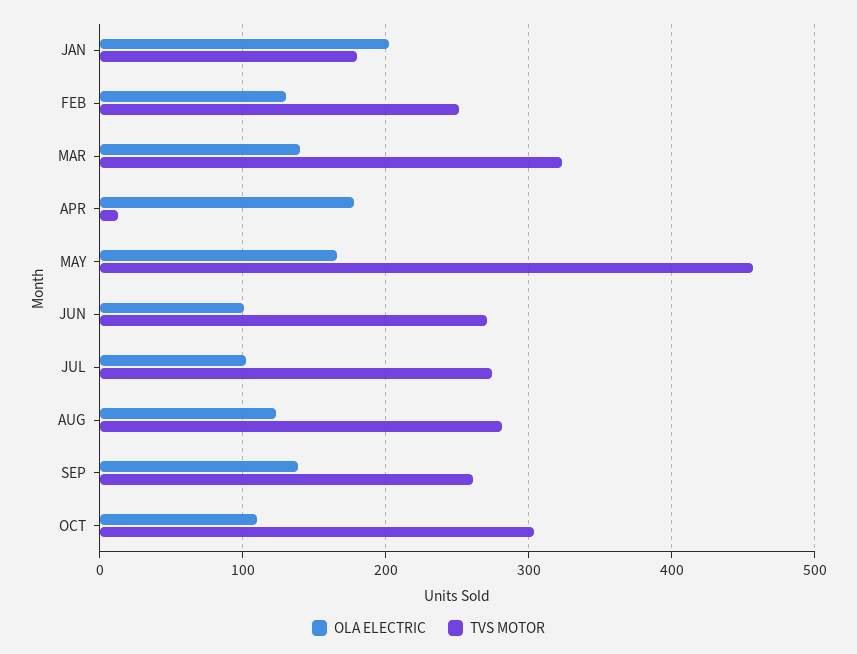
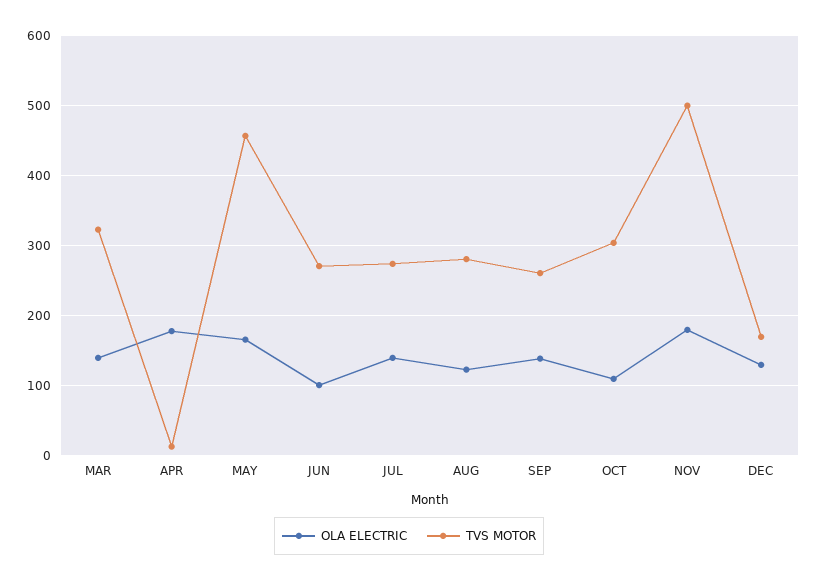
OLA ELECTRIC, JAN: 200 -> none
TVS MOTOR, JAN: 180 -> none
OLA ELECTRIC, FEB: 130 -> none
TVS MOTOR, FEB: 250 -> none
OLA ELECTRIC, JUL: 100 -> 140
OLA ELECTRIC, NOV: none -> 180
TVS MOTOR, NOV: none -> 500
OLA ELECTRIC, DEC: none -> 130
TVS MOTOR, DEC: none -> 170

